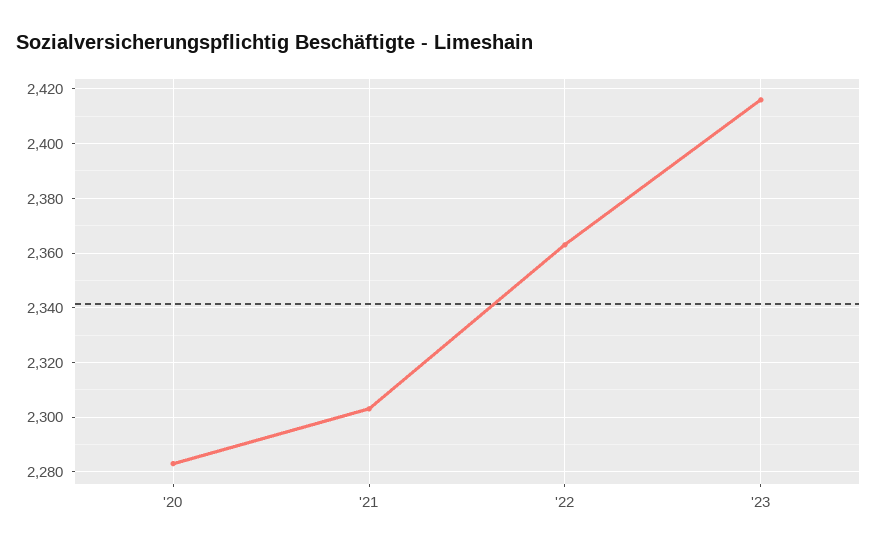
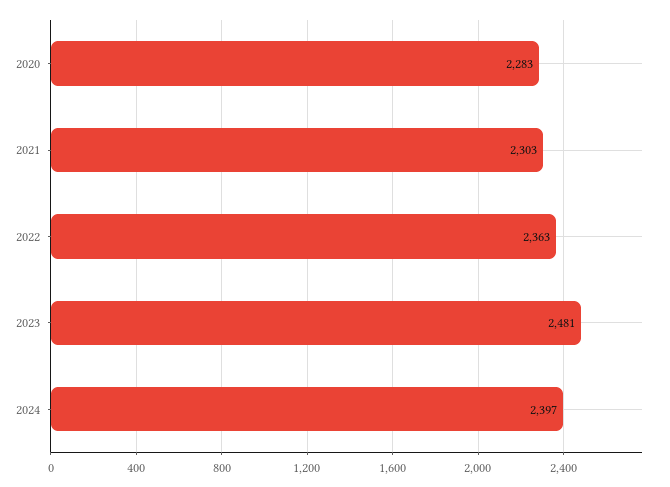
'23: 2415 -> 2481
2024: none -> 2397

